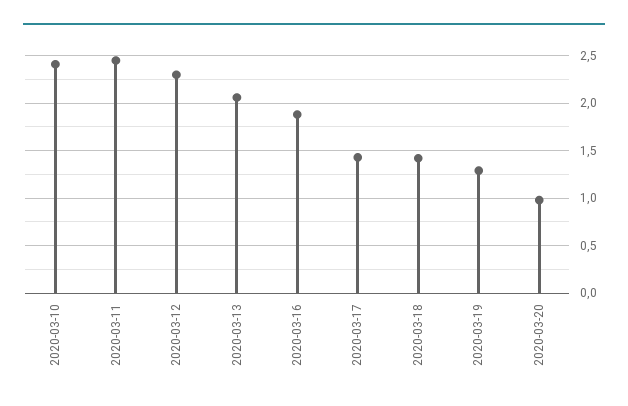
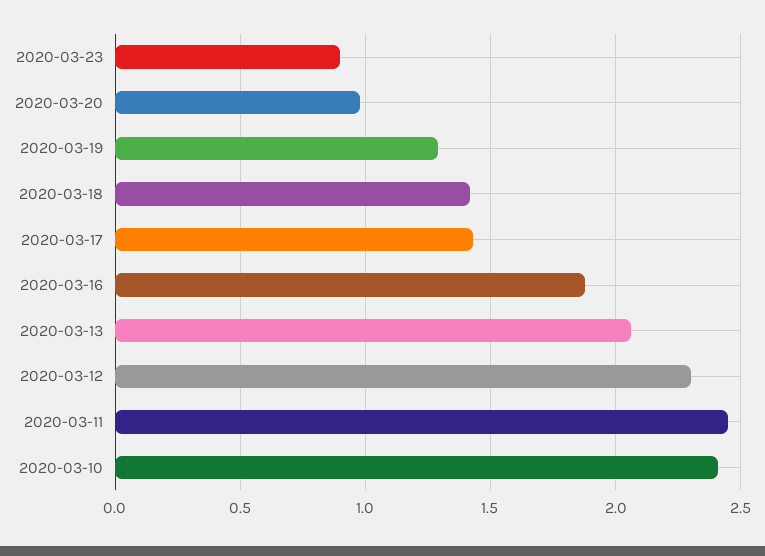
2020-03-23: none -> 0.9

